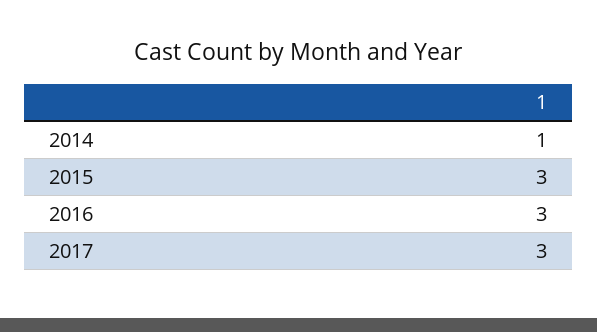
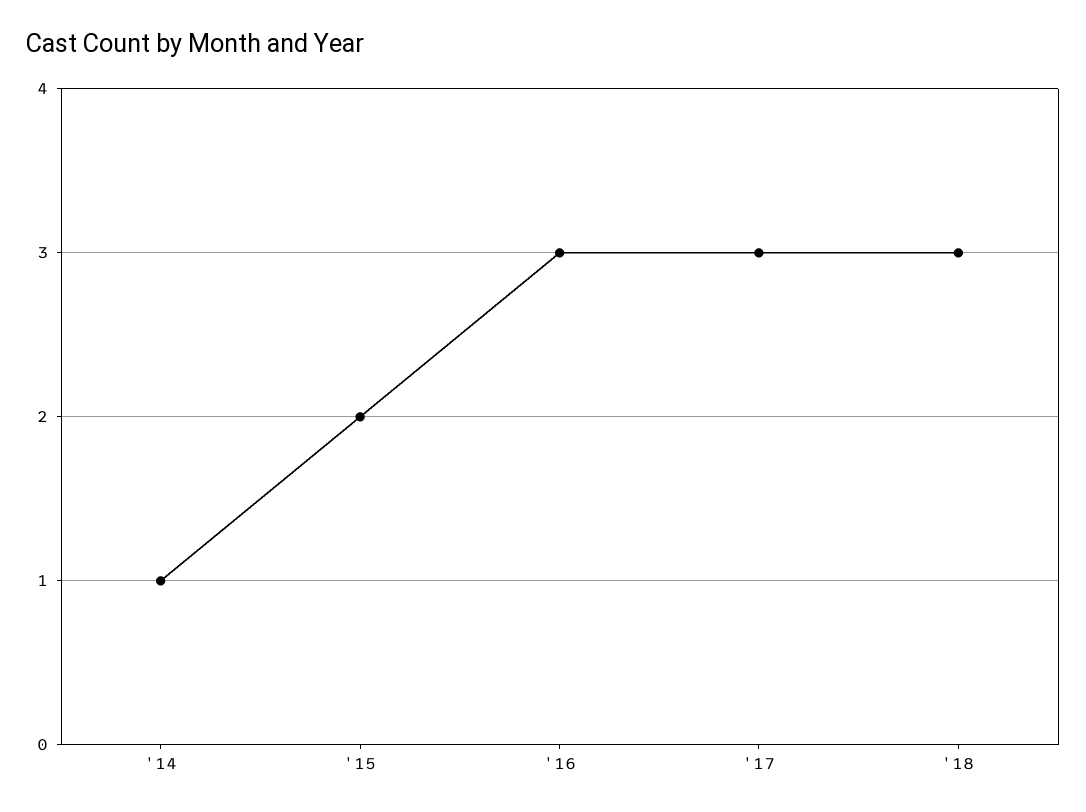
2015: 3 -> 2
'18: none -> 3

